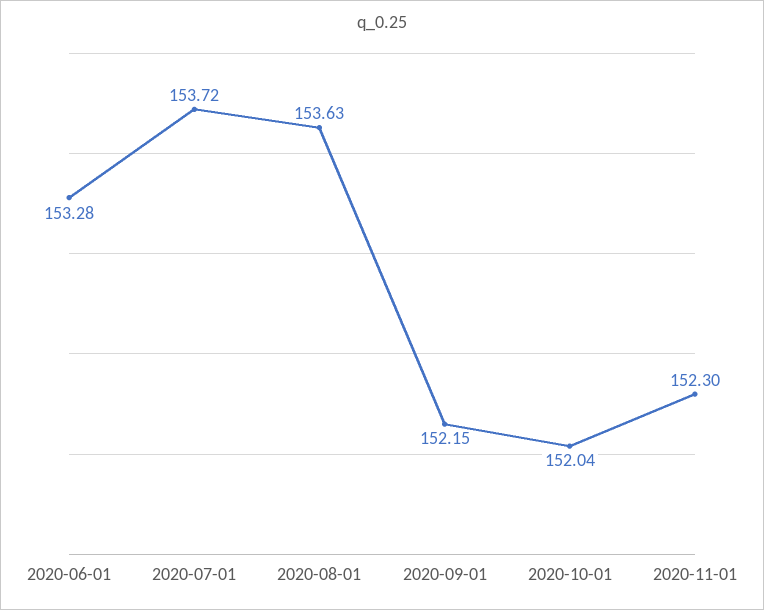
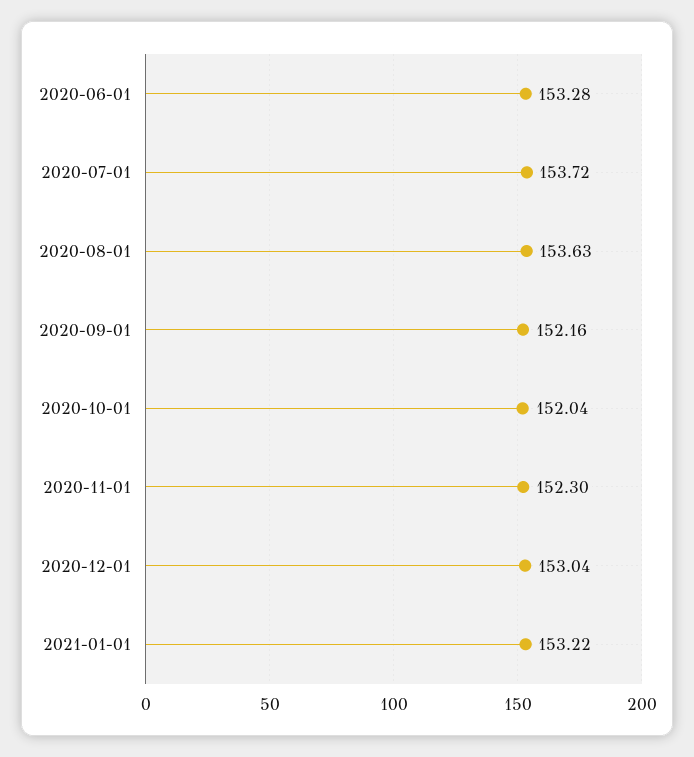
2020-09-01: 152.15 -> 152.16
2020-12-01: none -> 153.04
2021-01-01: none -> 153.22

